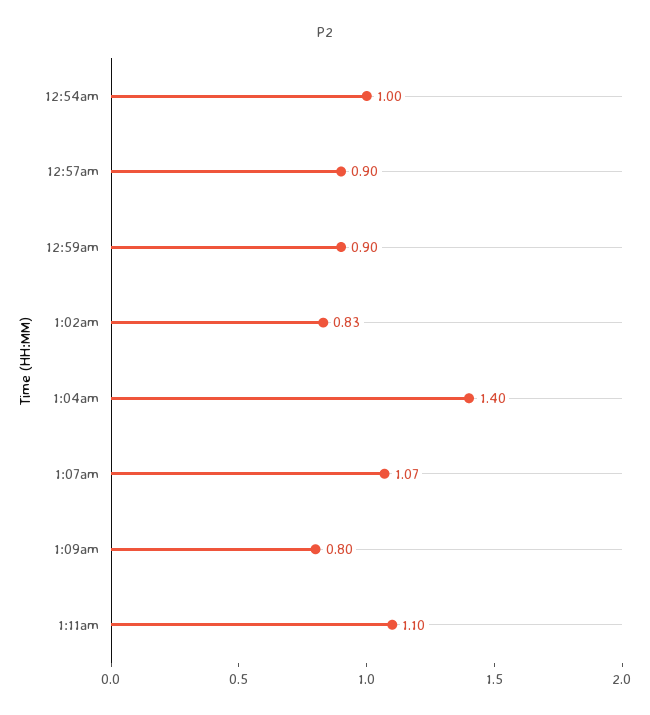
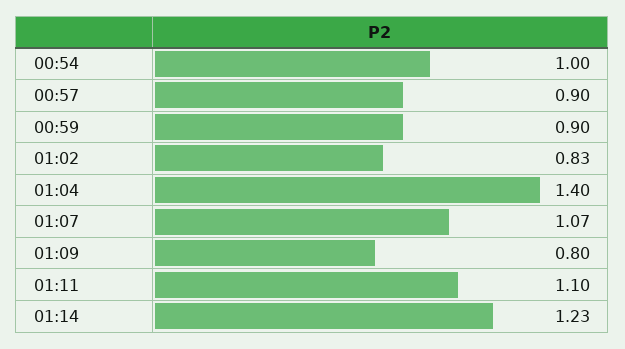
01:14: none -> 1.23

